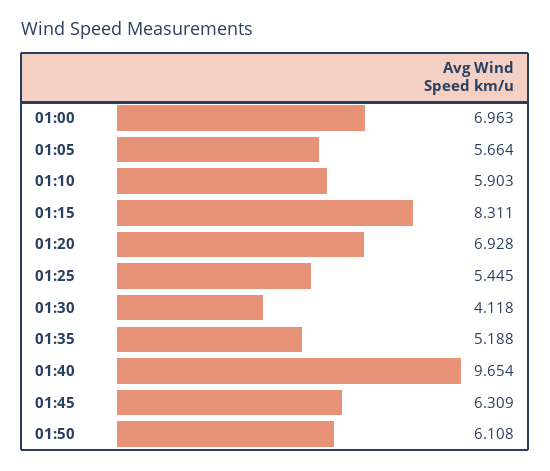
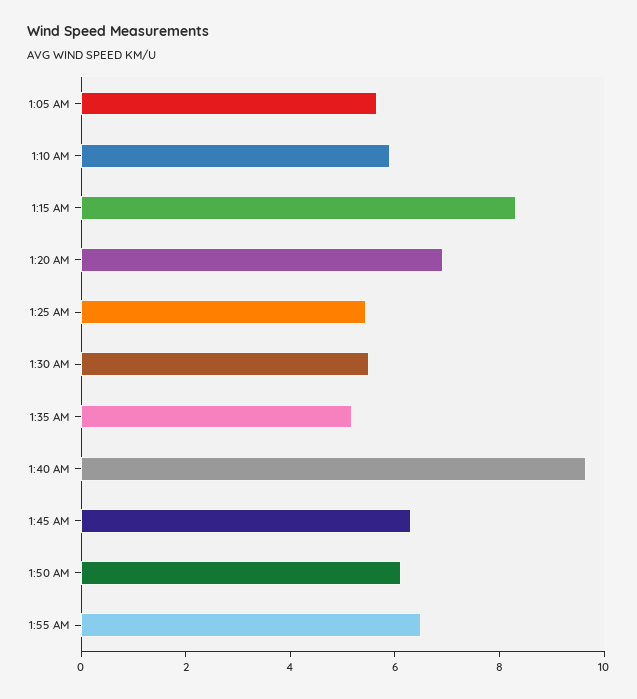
01:00: 6.963 -> none
01:30: 4.118 -> 5.5
1:55 AM: none -> 6.5

